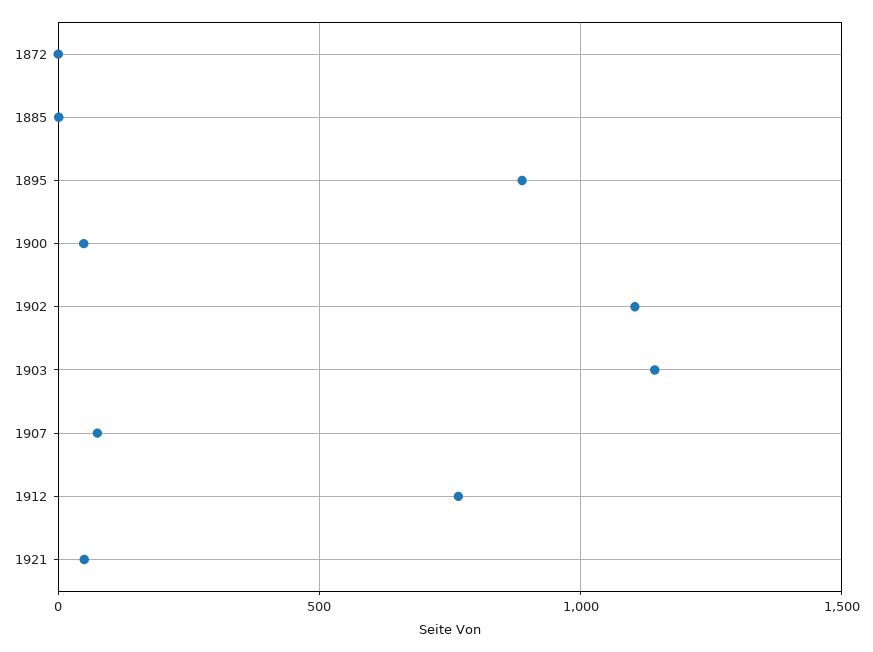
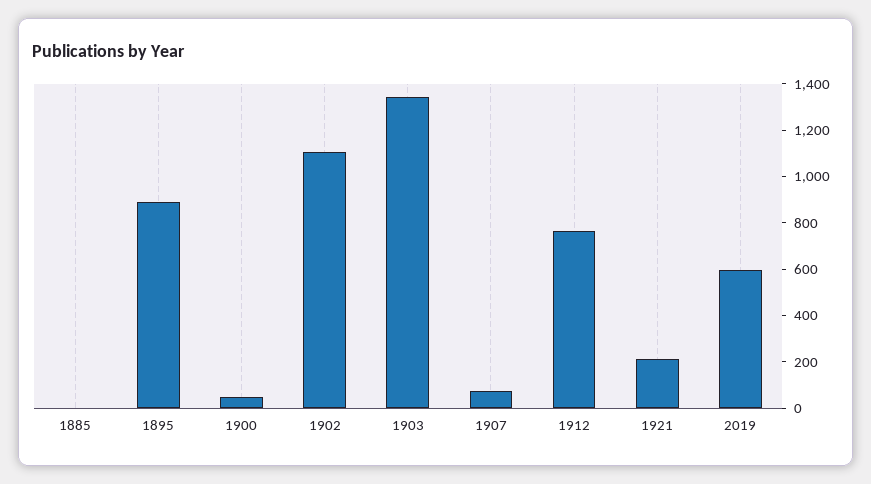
1872: 0 -> none
1903: 1150 -> 1350
1921: 50 -> 200
2019: none -> 600

